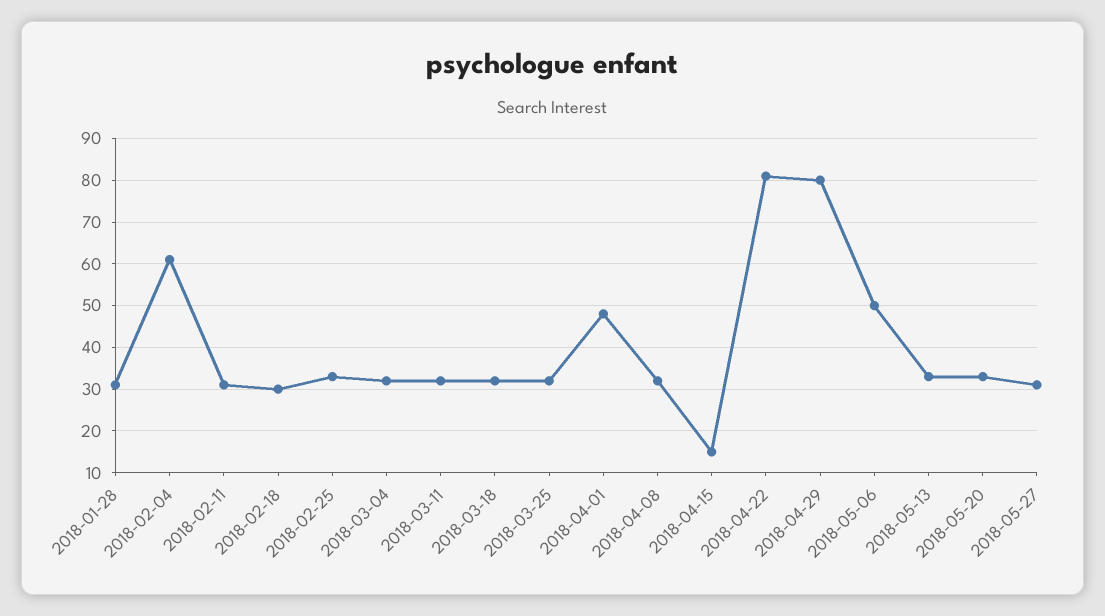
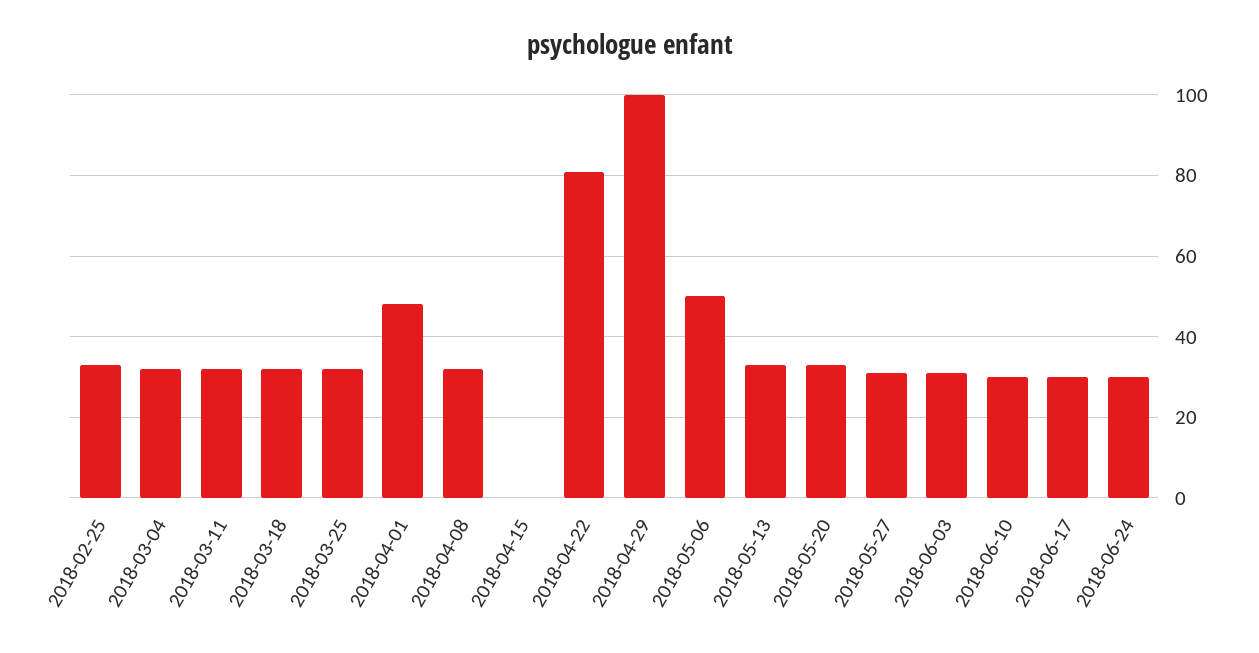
2018-01-28: 30 -> none
2018-02-04: 60 -> none
2018-02-11: 30 -> none
2018-02-18: 30 -> none
2018-04-15: 15 -> 0
2018-04-29: 80 -> 100
2018-06-03: none -> 30
2018-06-10: none -> 30
2018-06-17: none -> 30
2018-06-24: none -> 30

